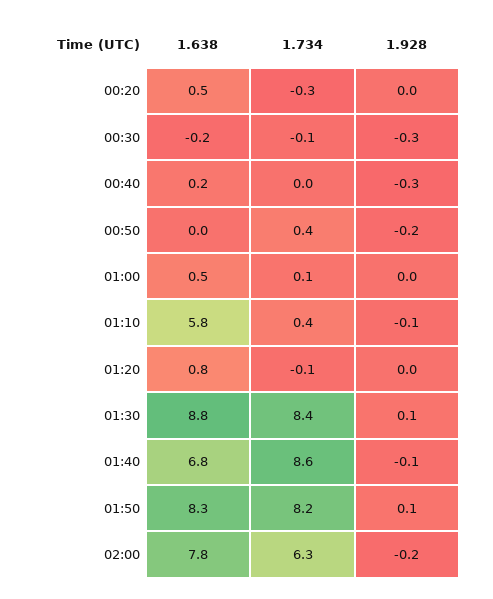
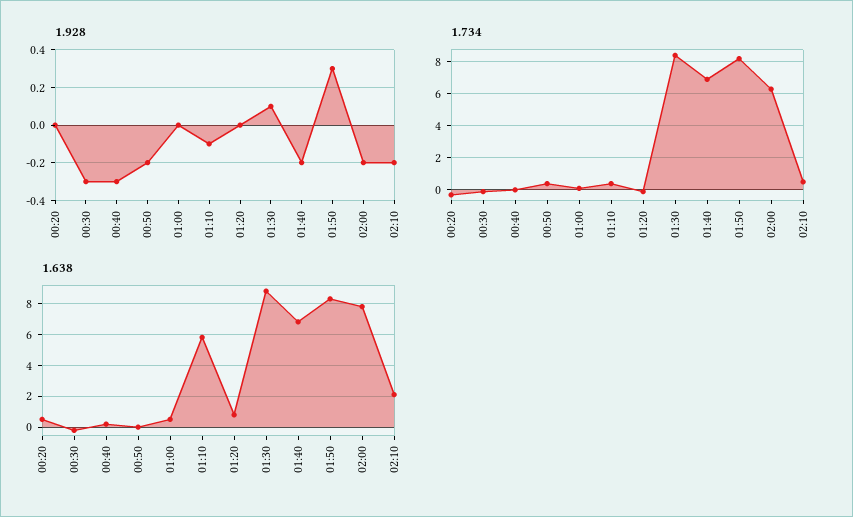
1.734, 01:40: 8.6 -> 7
1.928, 01:40: -0.1 -> -0.2
1.928, 01:50: 0.1 -> 0.3
1.928, 02:10: none -> -0.2
1.734, 02:10: none -> 0.5
1.638, 02:10: none -> 2

